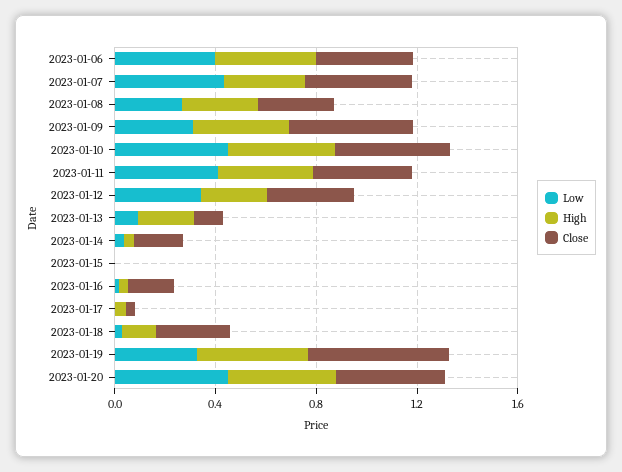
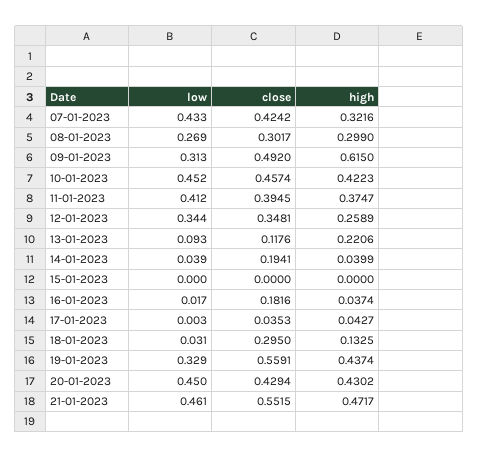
Low, 2023-01-06: 0.4 -> none
High, 2023-01-06: 0.4 -> none
Close, 2023-01-06: 0.4 -> none
High, 2023-01-09: 0.4 -> 0.615
Low, 21-01-2023: none -> 0.461
Close, 21-01-2023: none -> 0.5515
High, 21-01-2023: none -> 0.4717

